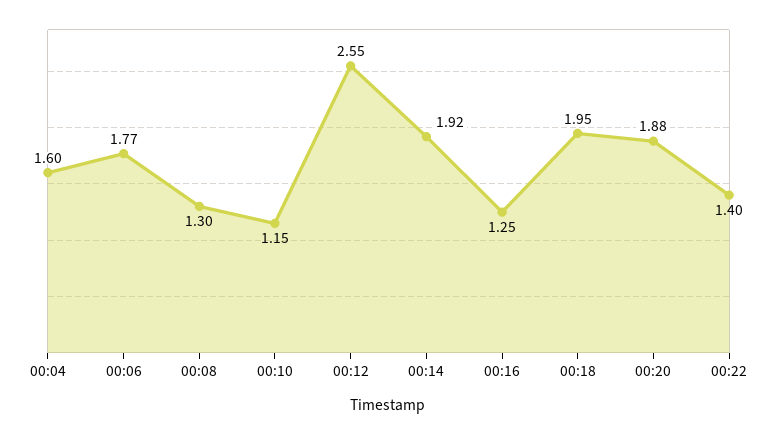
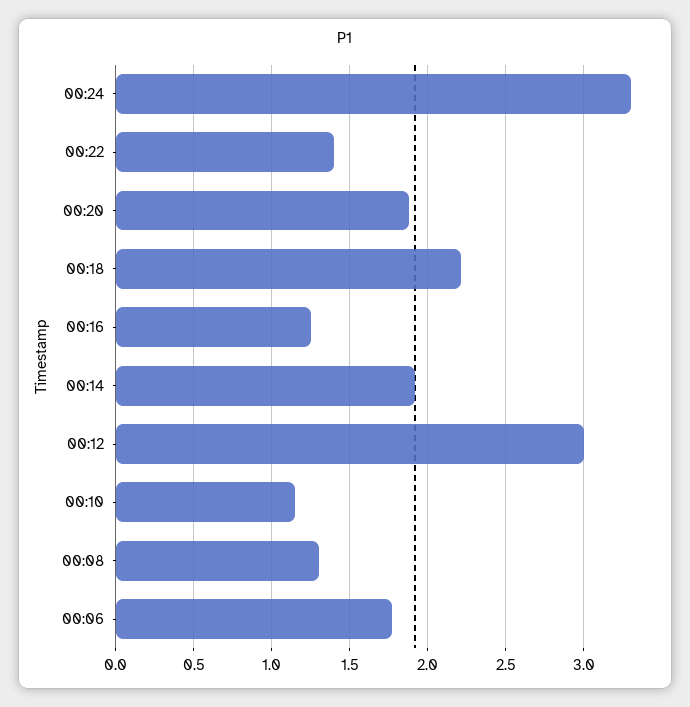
00:04: 1.6 -> none
00:12: 2.55 -> 3
00:18: 1.95 -> 2.2
00:24: none -> 3.3

